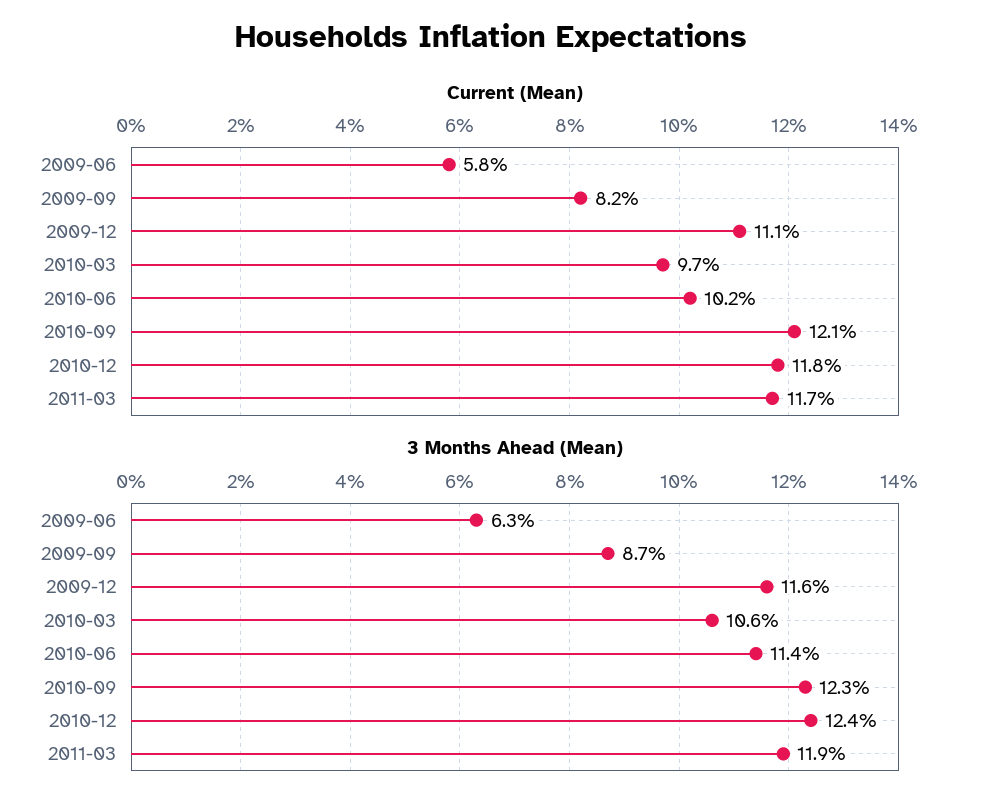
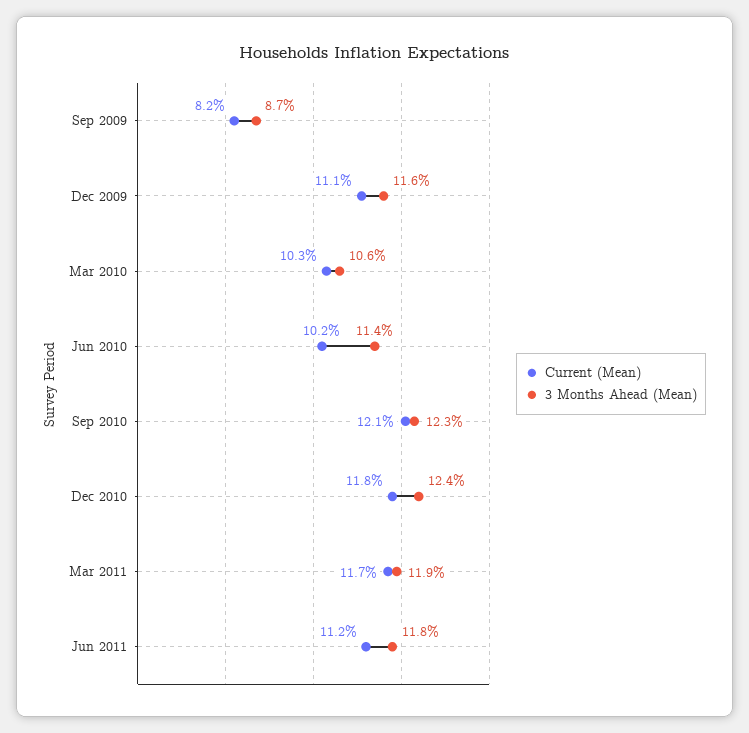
Current (Mean), 2009-06: 5.8 -> none
Current (Mean), 2010-03: 9.7 -> 10.3
3 Months Ahead (Mean), 2009-06: 6.3 -> none
Current (Mean), Jun 2011: none -> 11.2
3 Months Ahead (Mean), Jun 2011: none -> 11.8

